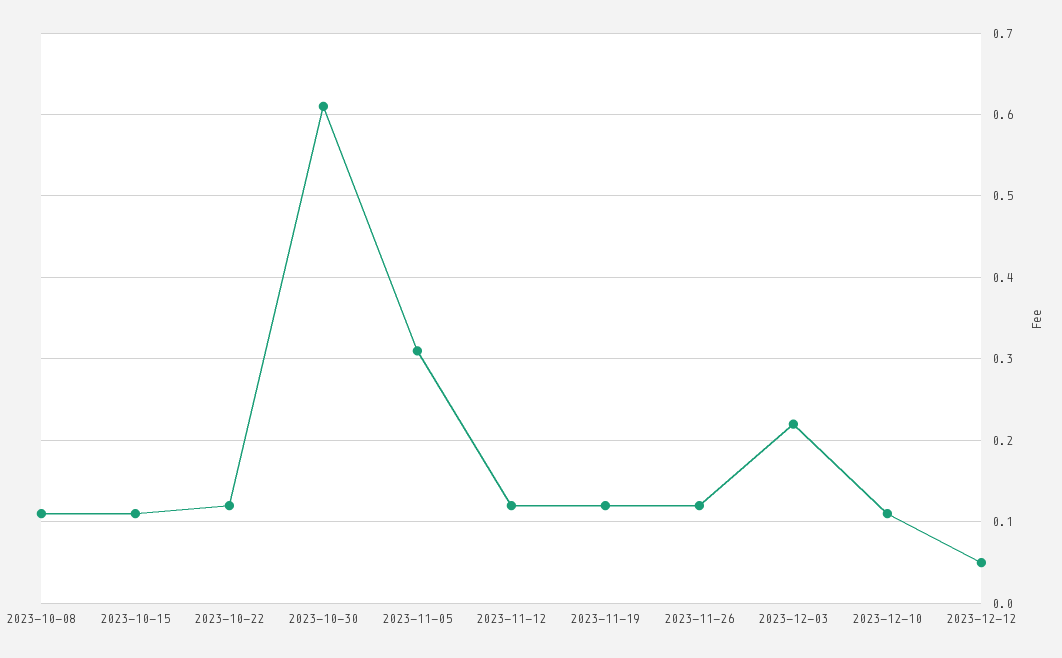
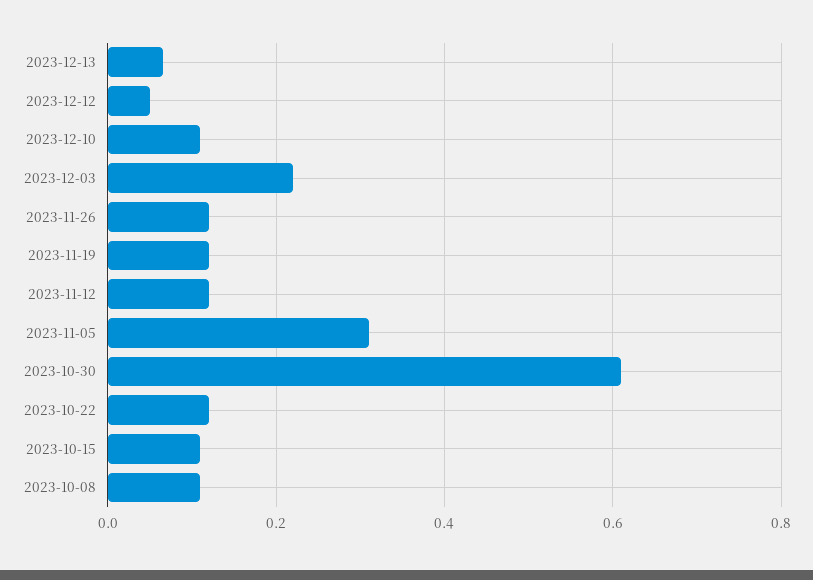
2023-12-13: none -> 0.06

